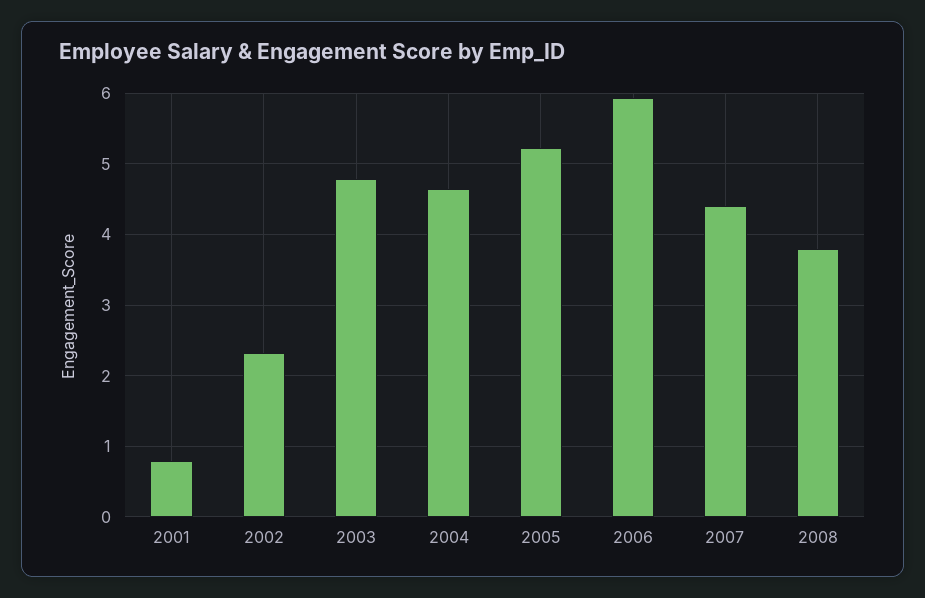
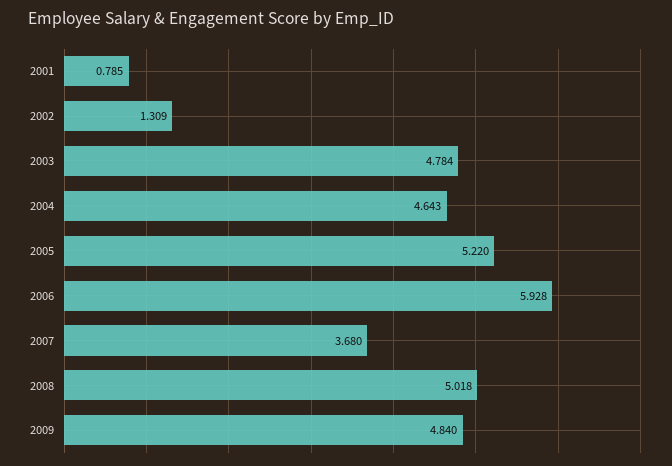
2002: 2.3 -> 1.309
2007: 4.4 -> 3.68
2008: 3.8 -> 5.018
2009: none -> 4.84

